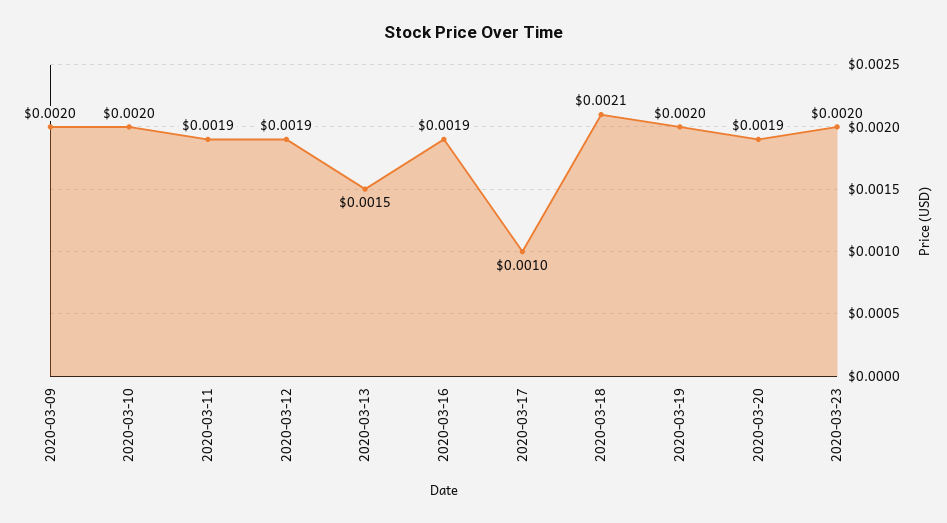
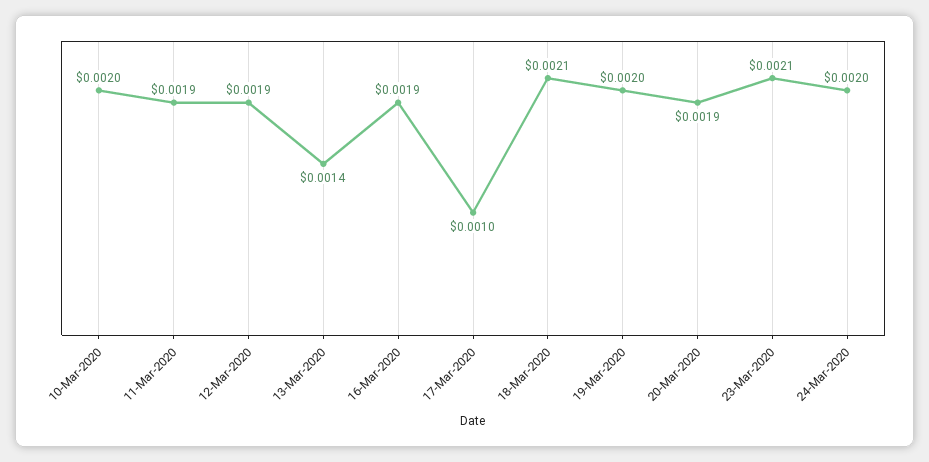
2020-03-09: 0.002 -> none
2020-03-13: 0.0015 -> 0.0014
2020-03-23: 0.002 -> 0.0021
24-Mar-2020: none -> 0.002

